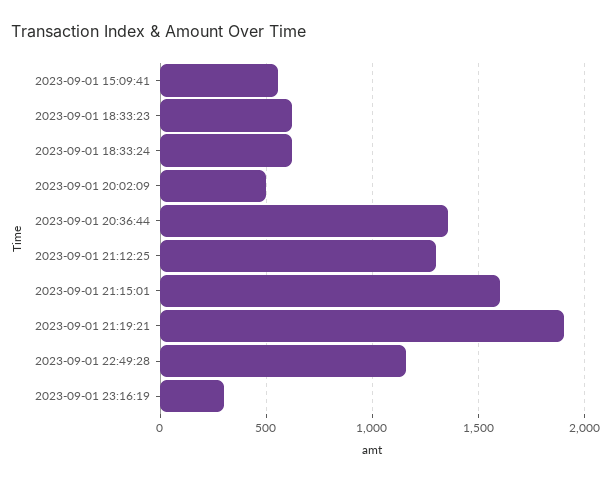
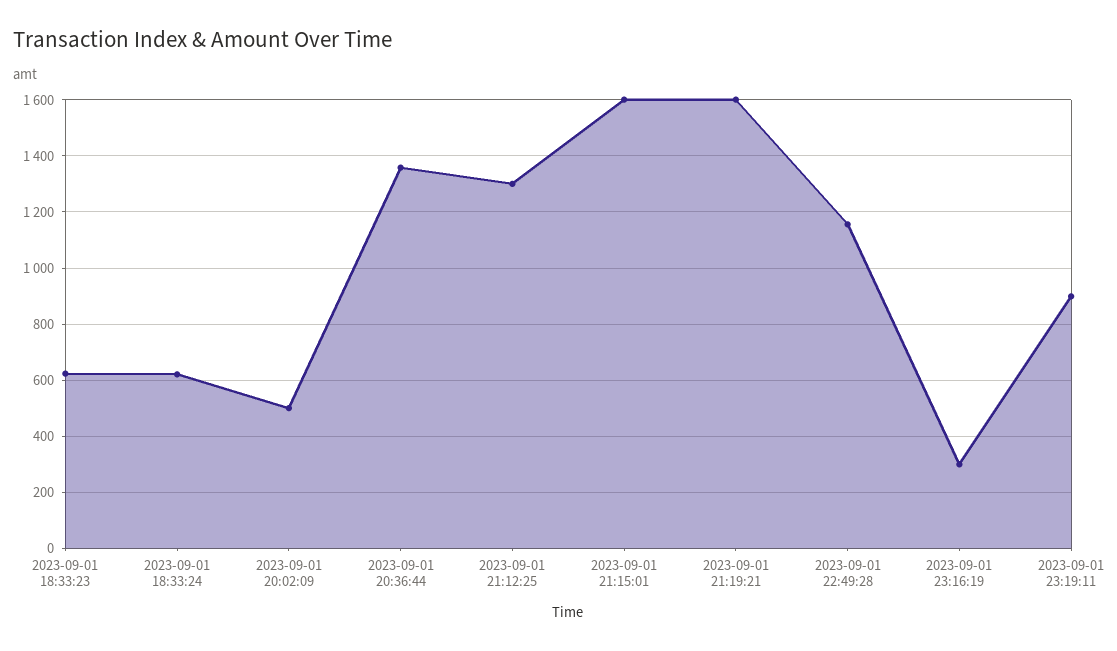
2023-09-01 15:09:41: 550 -> none
2023-09-01 21:19:21: 1900 -> 1600
2023-09-01 23:19:11: none -> 900

